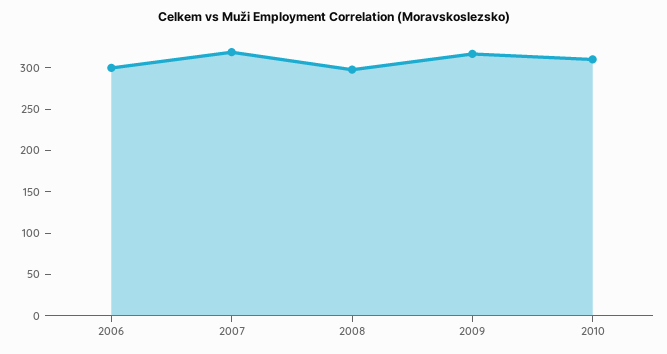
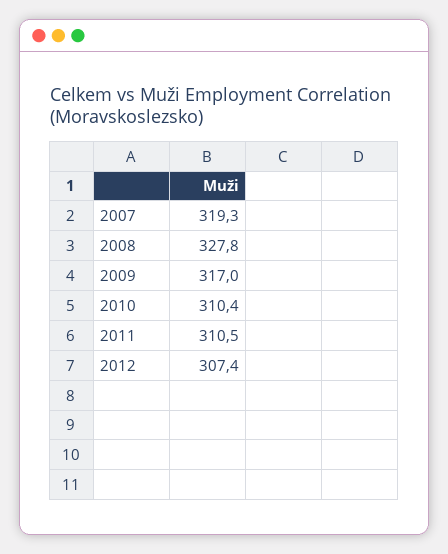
2006: 300 -> none
2008: 300 -> 327.8
2011: none -> 310.5
2012: none -> 307.4

